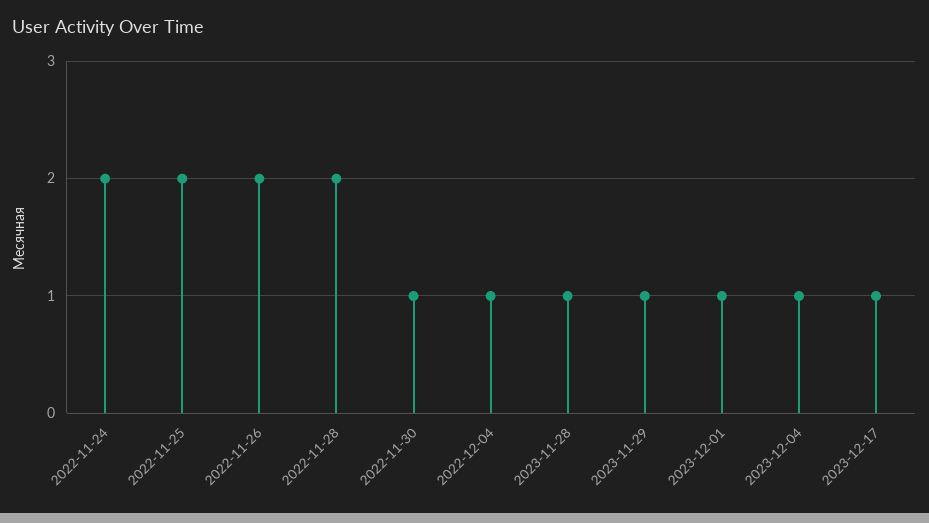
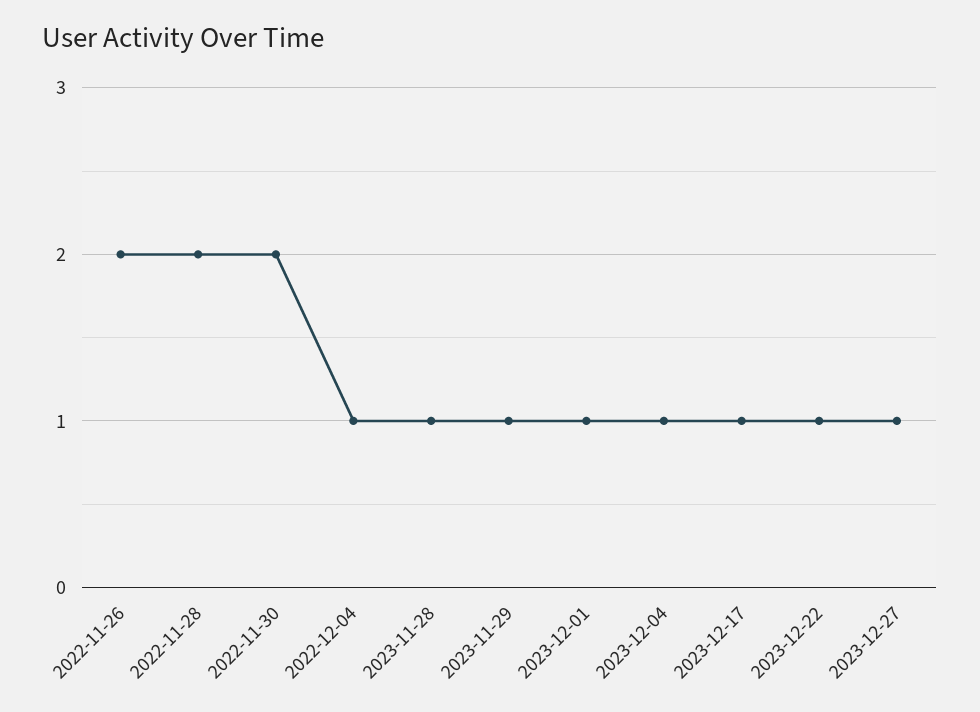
2022-11-24: 2 -> none
2022-11-25: 2 -> none
2022-11-30: 1 -> 2
2023-12-22: none -> 1
2023-12-27: none -> 1

